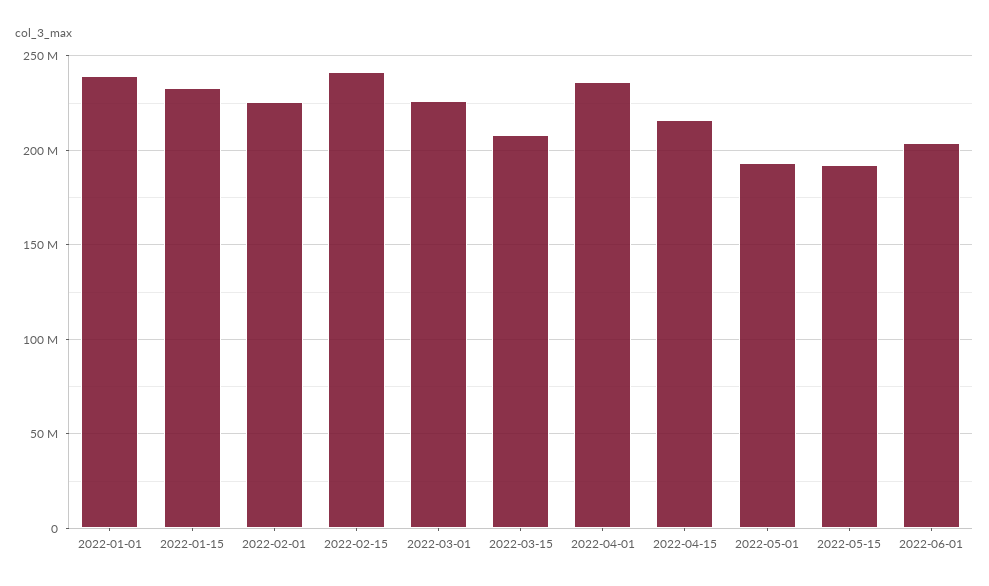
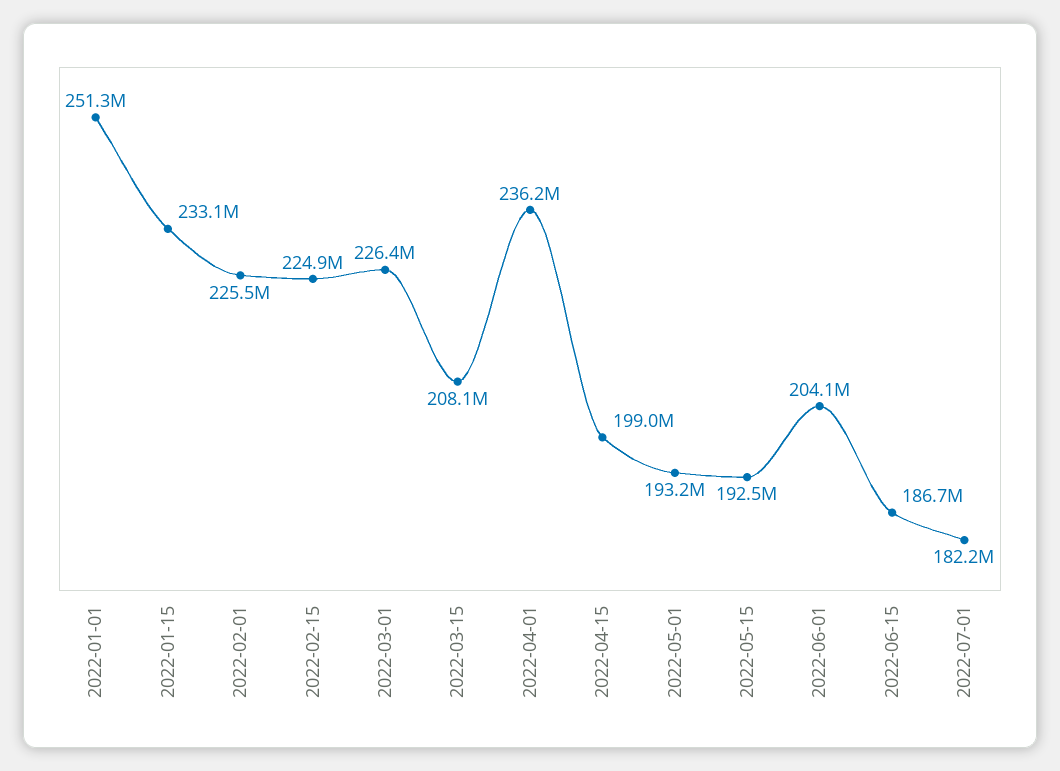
2022-01-01: 240000000 -> 251300000
2022-02-15: 240000000 -> 224900000
2022-04-15: 215000000 -> 199000000
2022-06-15: none -> 186700000
2022-07-01: none -> 182200000

